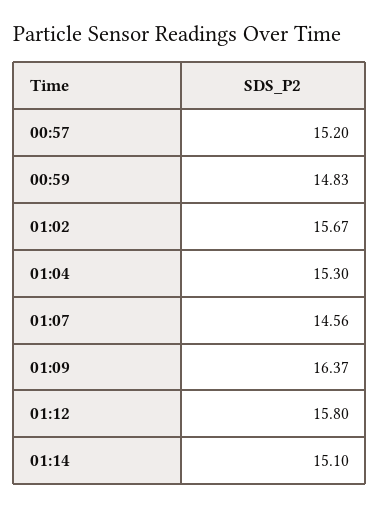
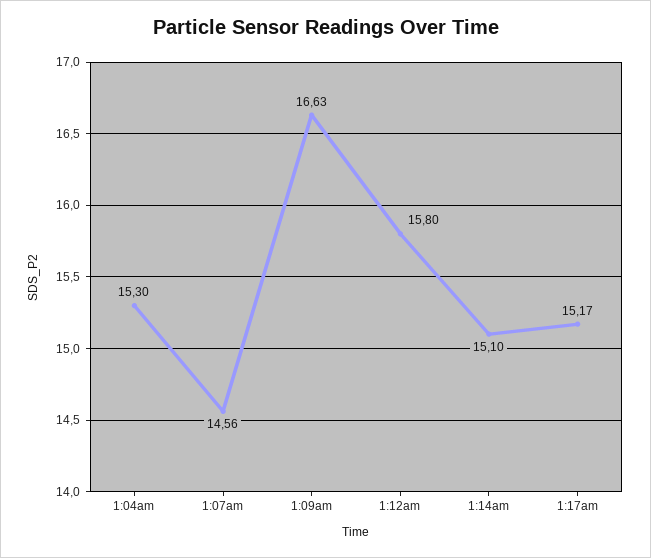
00:57: 15.2 -> none
00:59: 14.83 -> none
01:02: 15.67 -> none
01:09: 16.37 -> 16.63
1:17am: none -> 15.17

